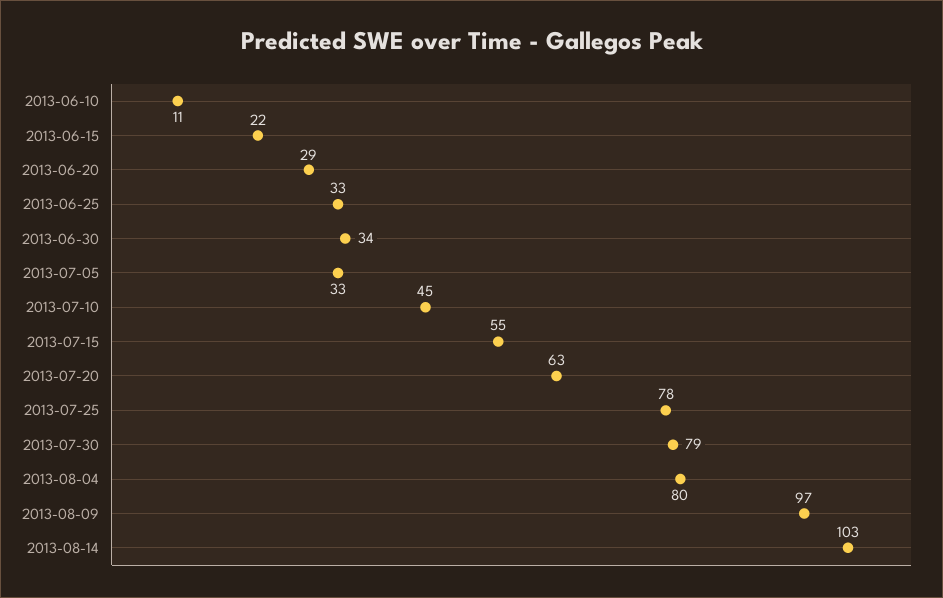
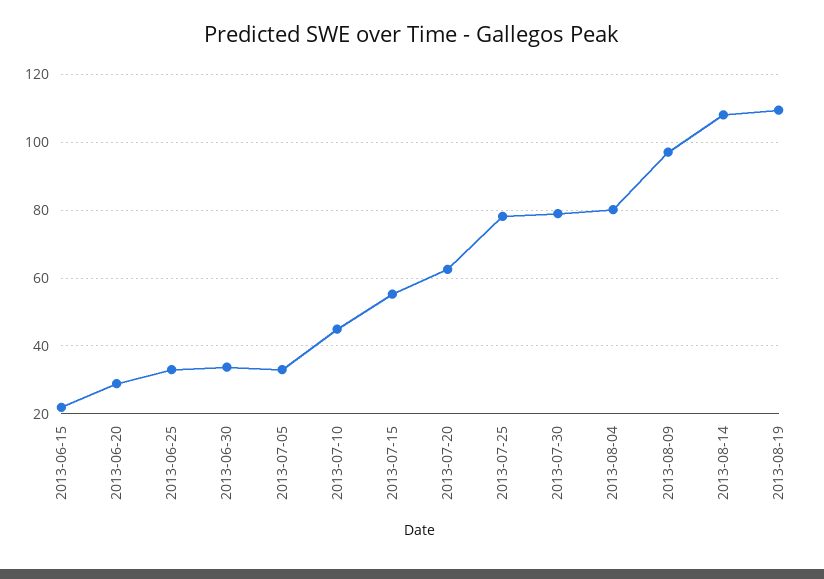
2013-06-10: 11 -> none
2013-08-14: 103 -> 108
2013-08-19: none -> 110

